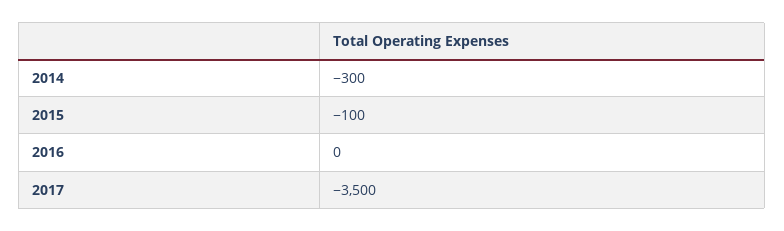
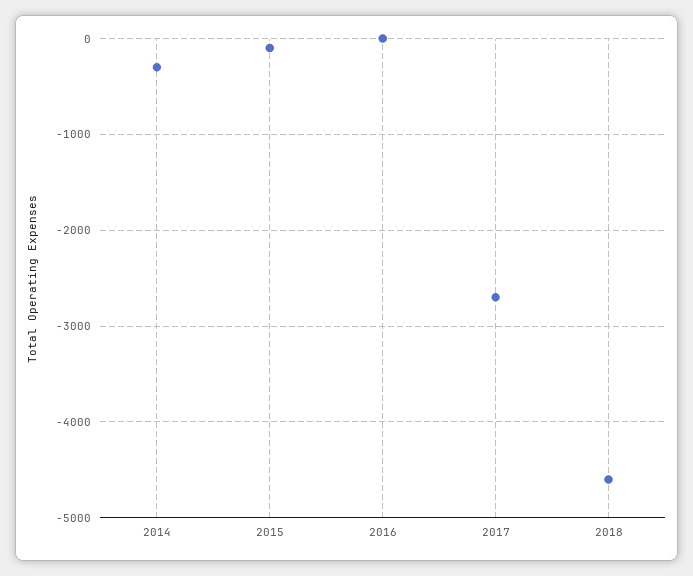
2017: -3500 -> -2700
2018: none -> -4600

